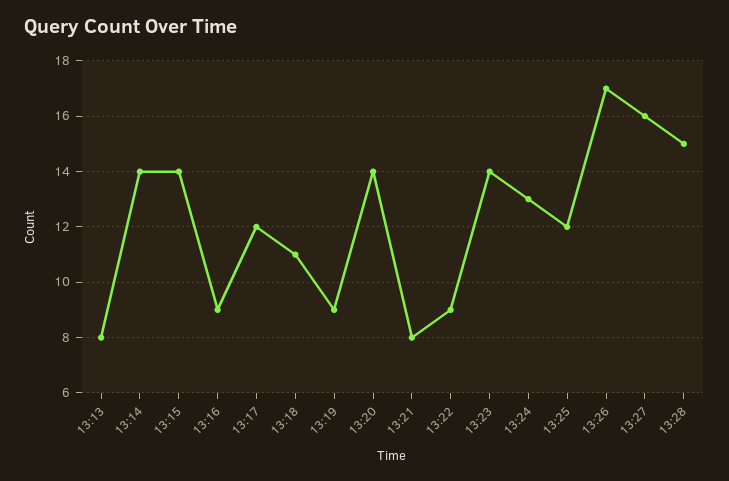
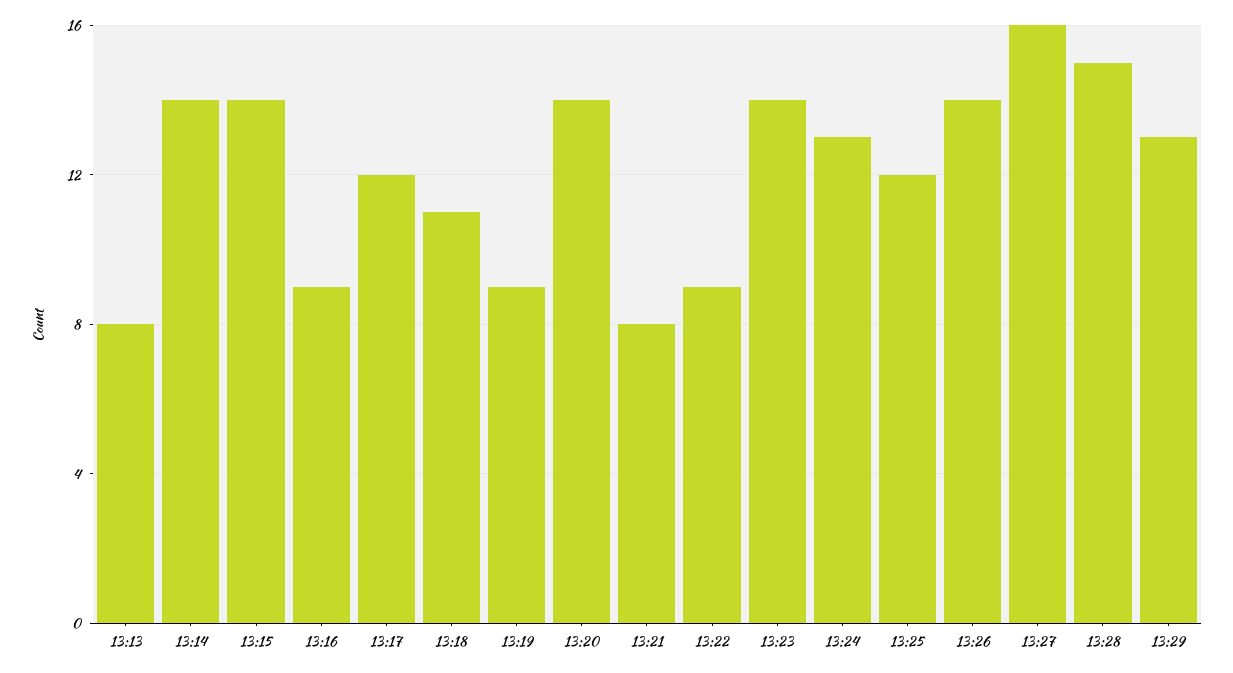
13:26: 17 -> 14
13:29: none -> 13

